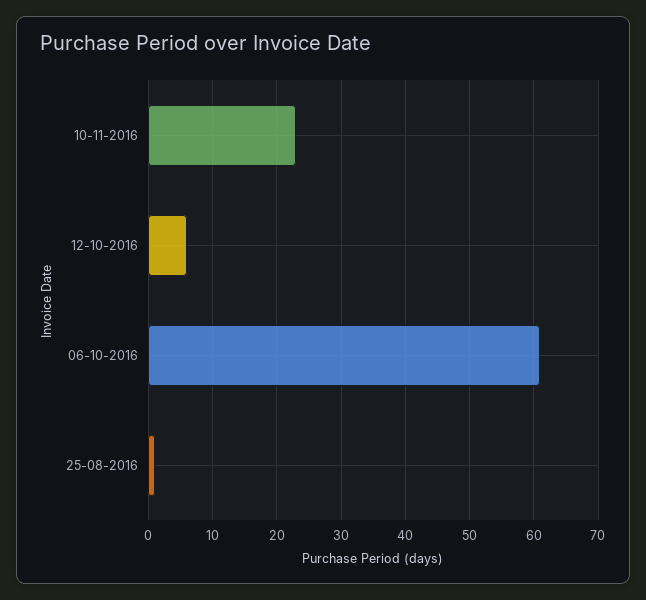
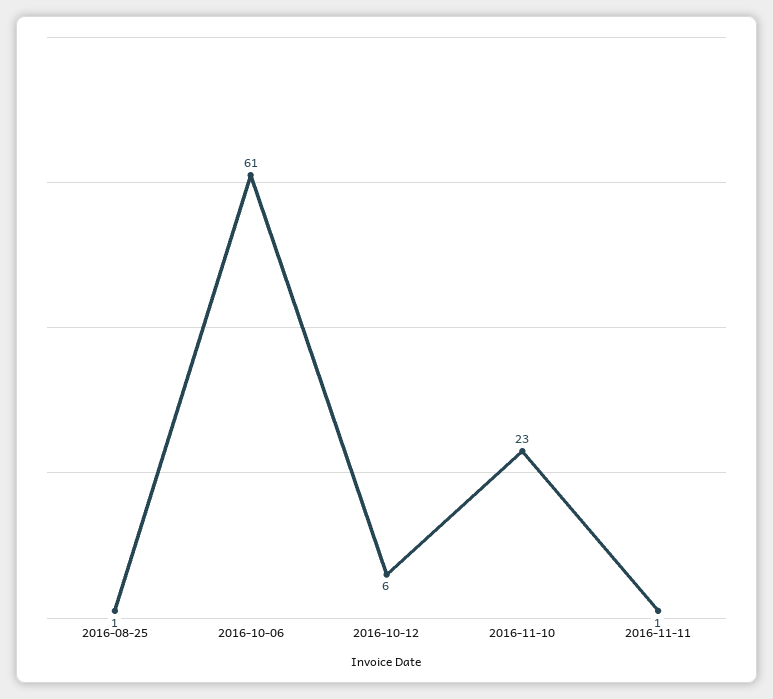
2016-11-11: none -> 1

